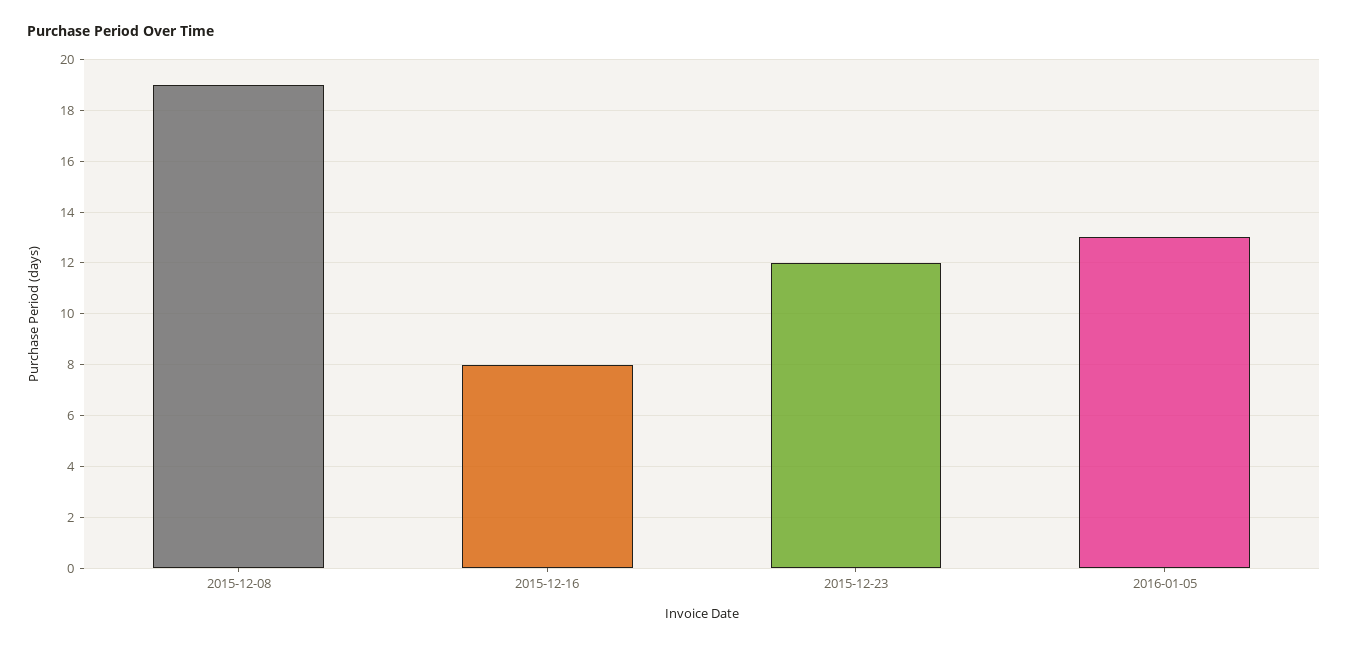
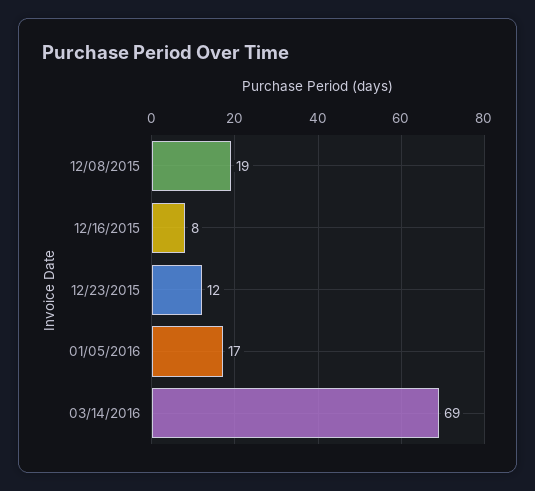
2016-01-05: 13 -> 17
03/14/2016: none -> 69

